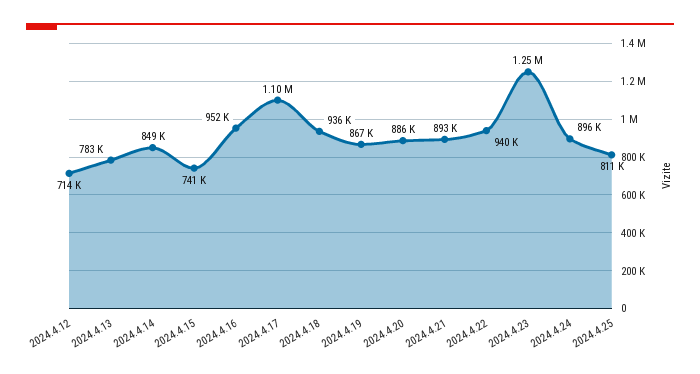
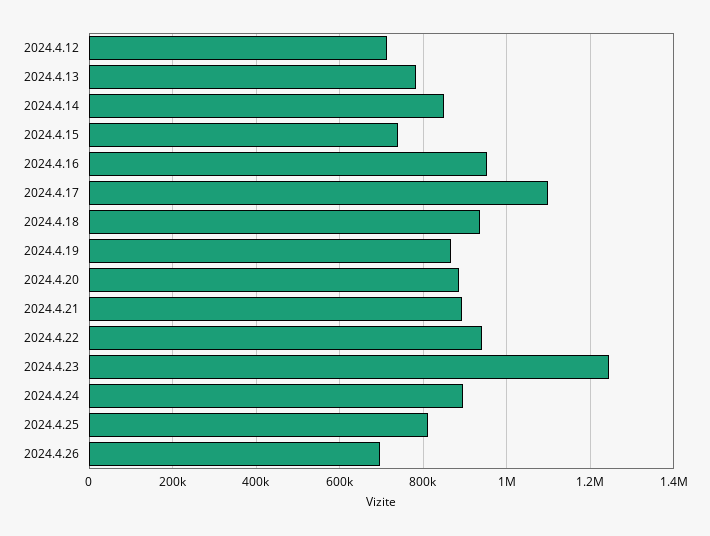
2024.4.26: none -> 700000

